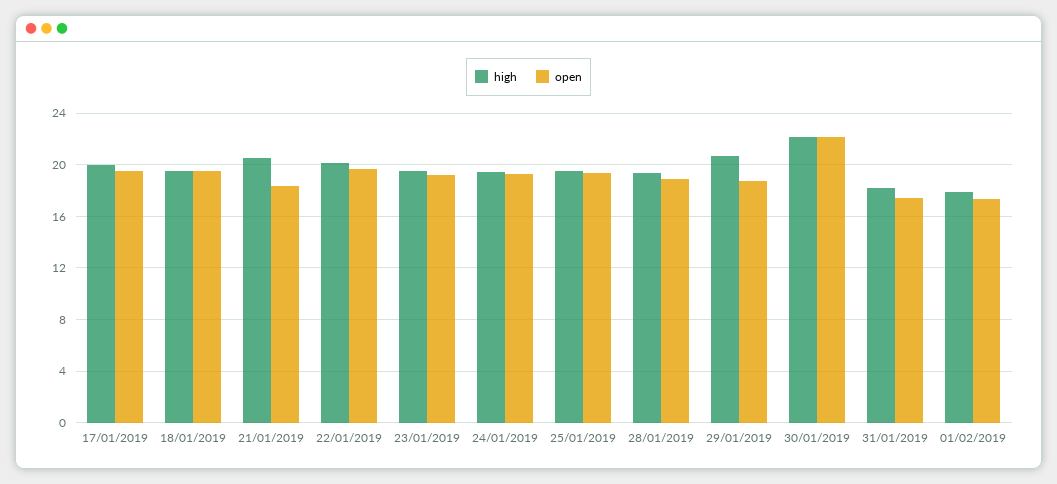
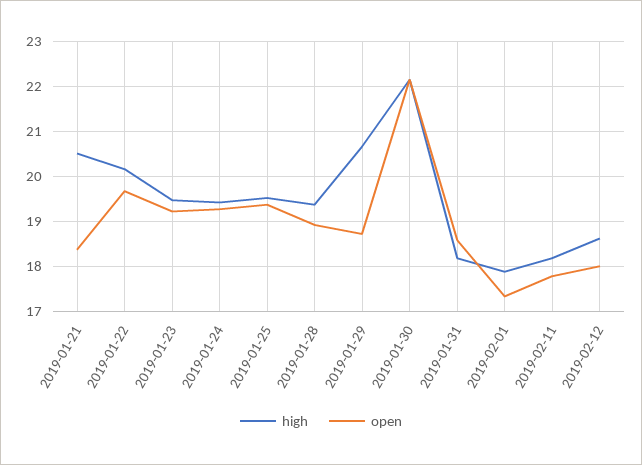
high, 17/01/2019: 20 -> none
open, 17/01/2019: 19.5 -> none
high, 18/01/2019: 19.5 -> none
open, 18/01/2019: 19.5 -> none
open, 31/01/2019: 17.5 -> 18.6
high, 2019-02-11: none -> 18.2
open, 2019-02-11: none -> 17.8
high, 2019-02-12: none -> 18.6
open, 2019-02-12: none -> 18

